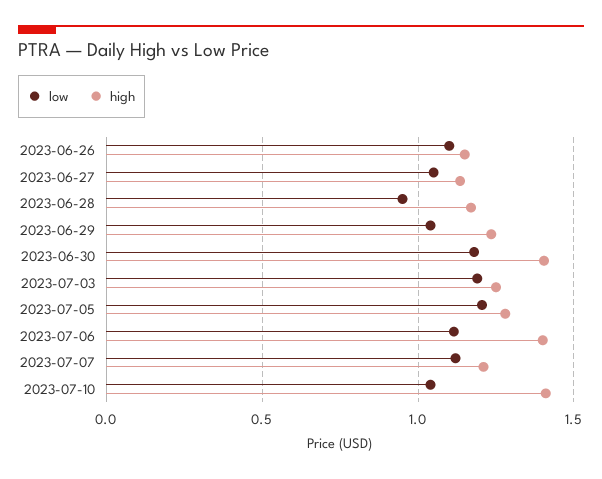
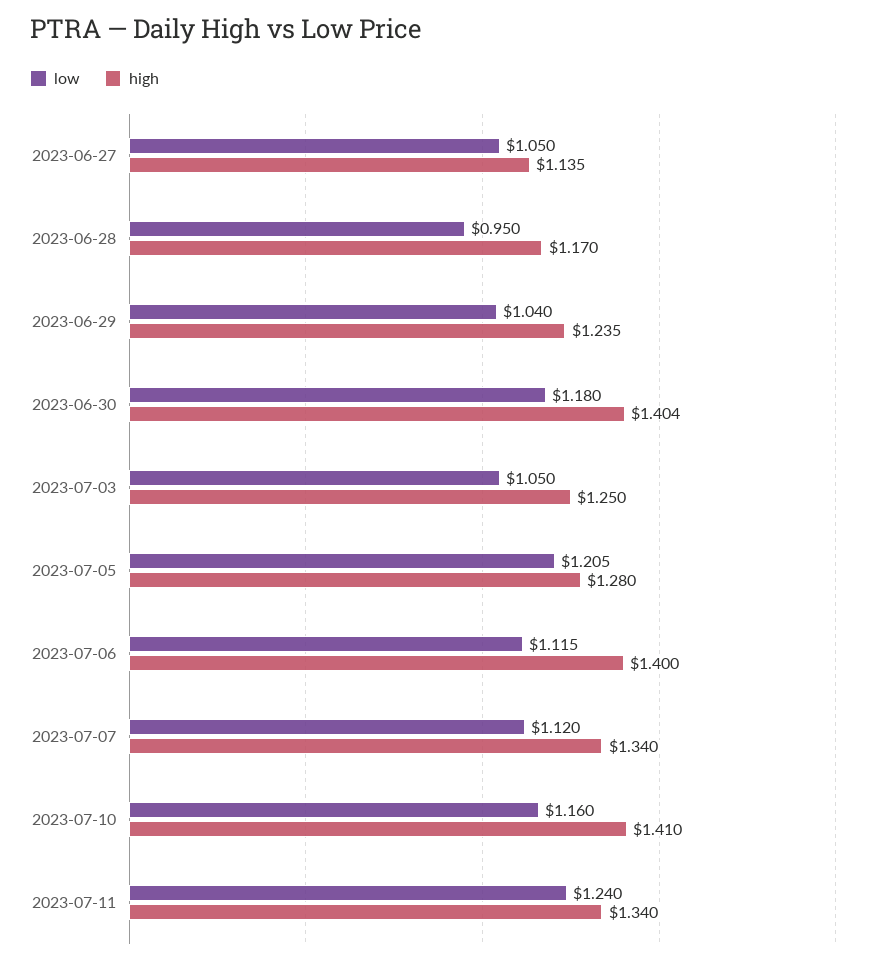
low, 2023-06-26: 1.1 -> none
high, 2023-06-26: 1.15 -> none
low, 2023-07-03: 1.2 -> 1.05
high, 2023-07-07: 1.2 -> 1.34
low, 2023-07-10: 1.05 -> 1.16
low, 2023-07-11: none -> 1.24
high, 2023-07-11: none -> 1.34

